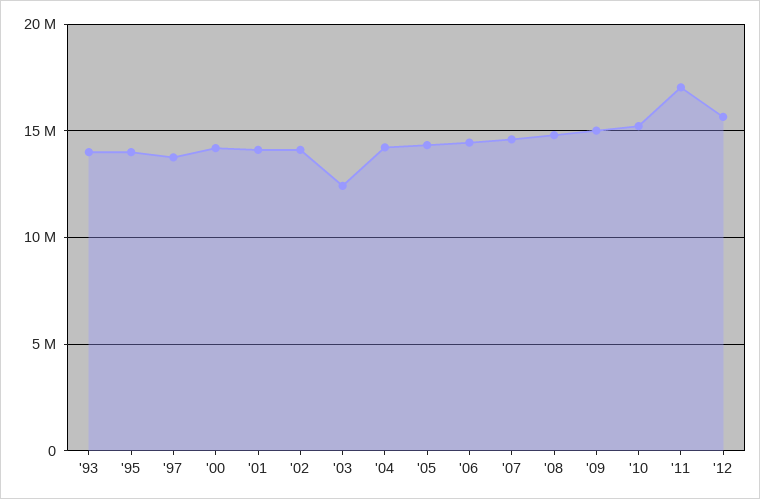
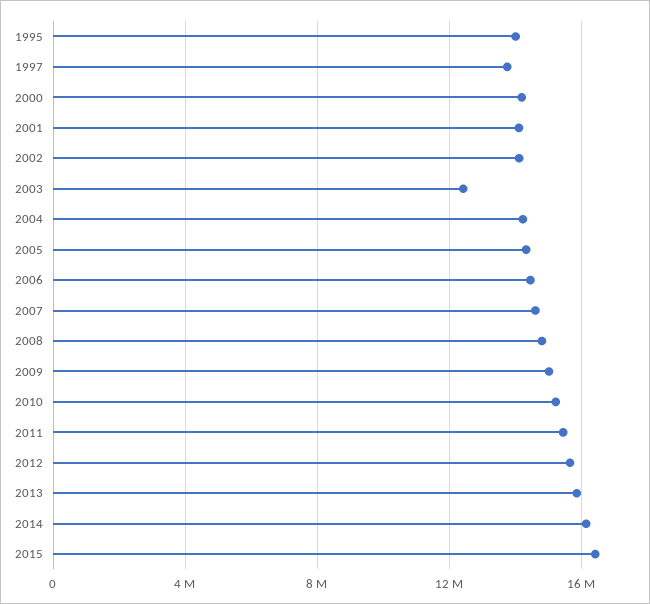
'93: 14000000 -> none
'11: 17000000 -> 15500000
2013: none -> 16000000
2014: none -> 16000000
2015: none -> 16500000

